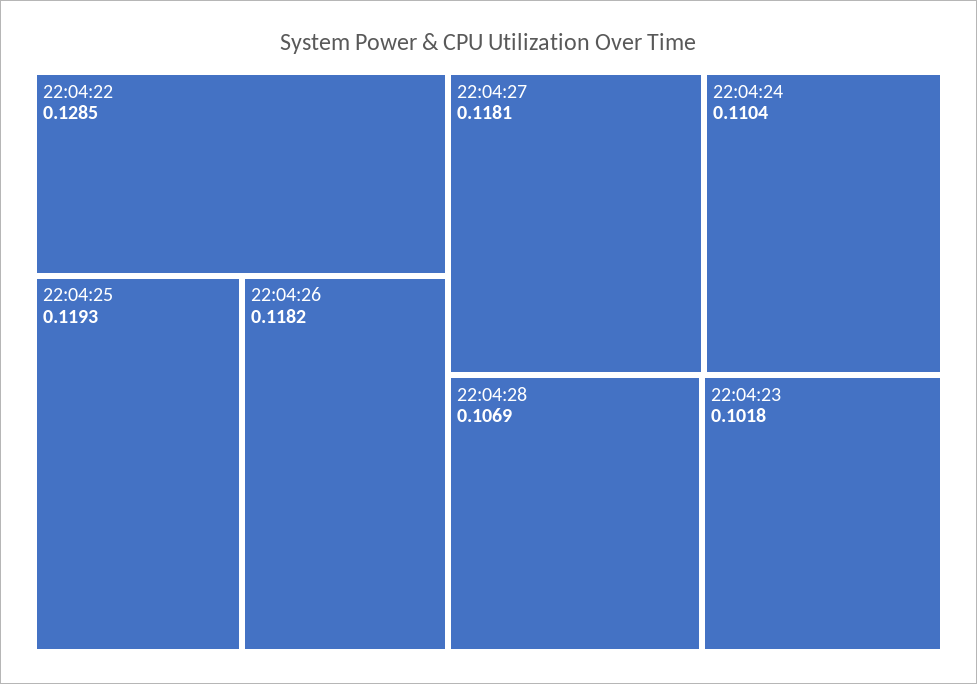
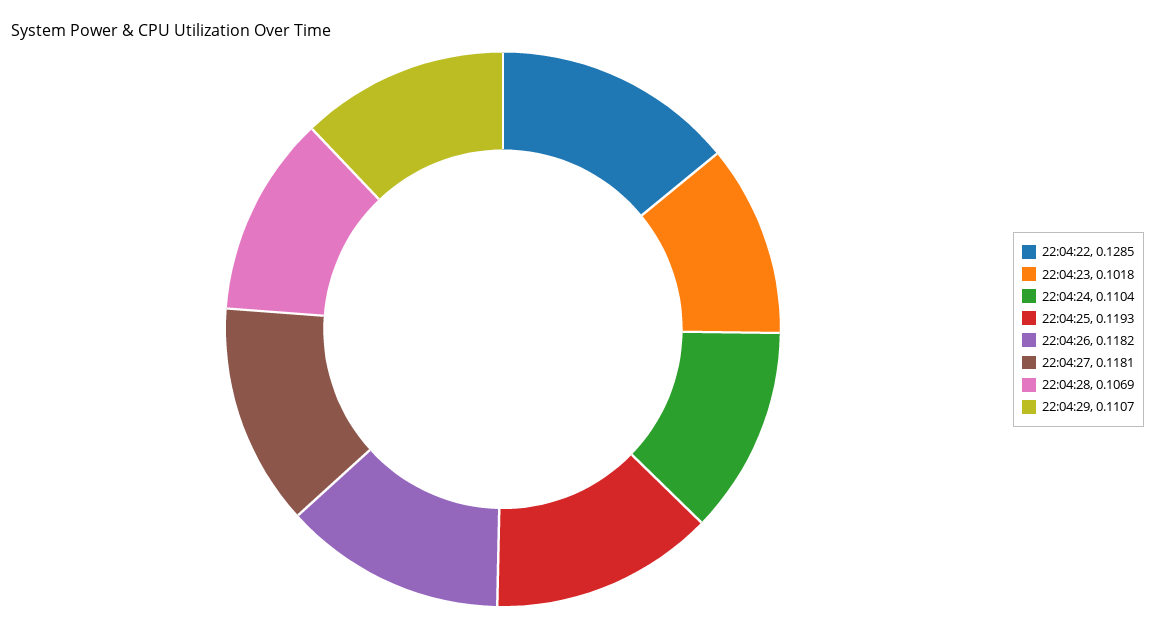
22:04:29: none -> 0.1107

